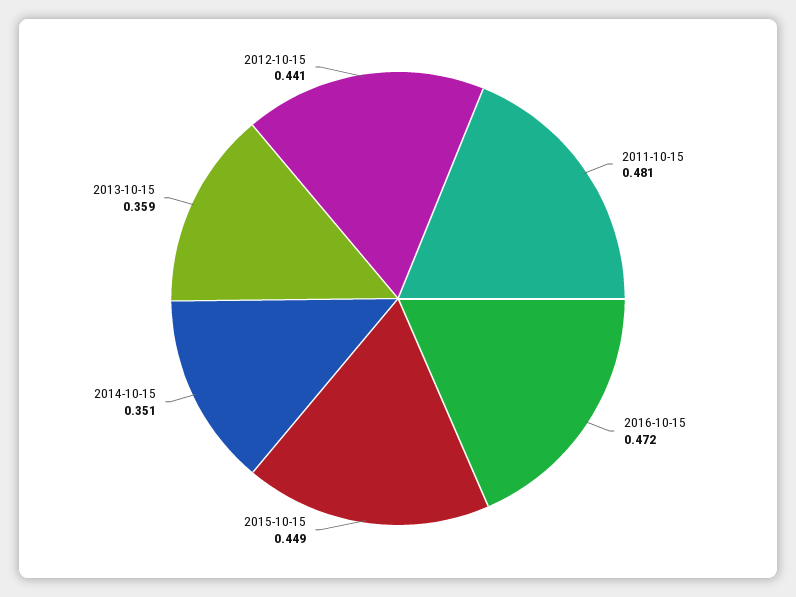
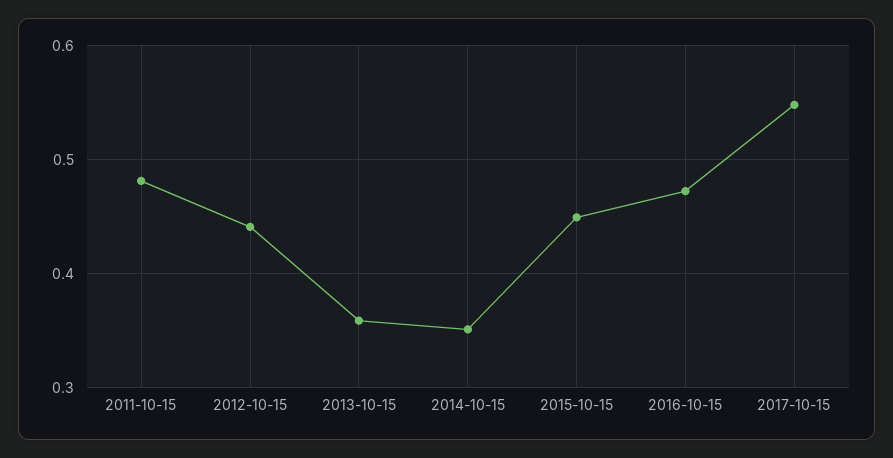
2017-10-15: none -> 0.55

